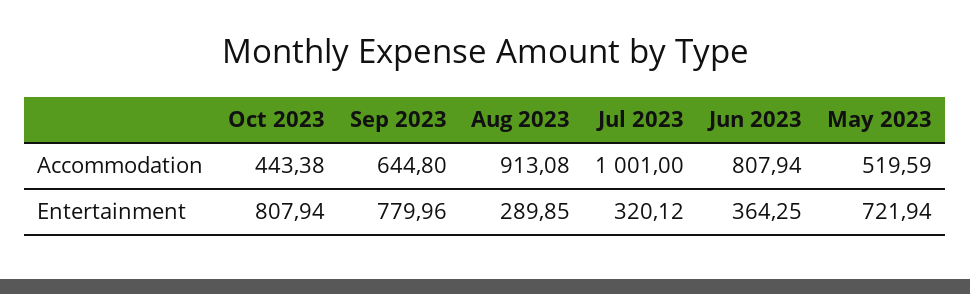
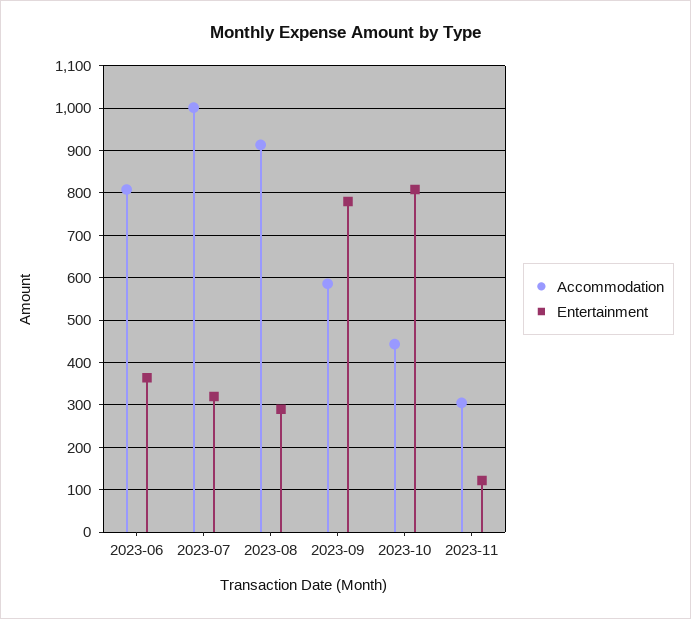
Accommodation, Sep 2023: 644.8 -> 580
Accommodation, May 2023: 519.59 -> none
Entertainment, May 2023: 721.94 -> none
Accommodation, 2023-11: none -> 300
Entertainment, 2023-11: none -> 120

